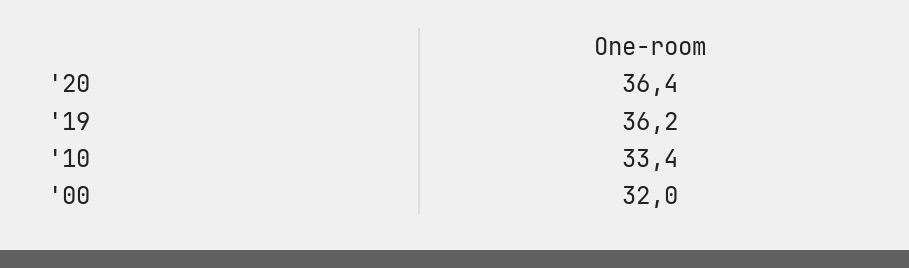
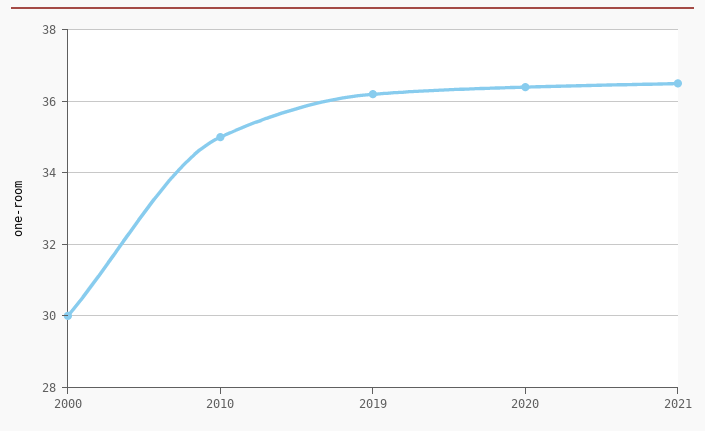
'10: 33.4 -> 35
'00: 32 -> 30
2021: none -> 36.5

